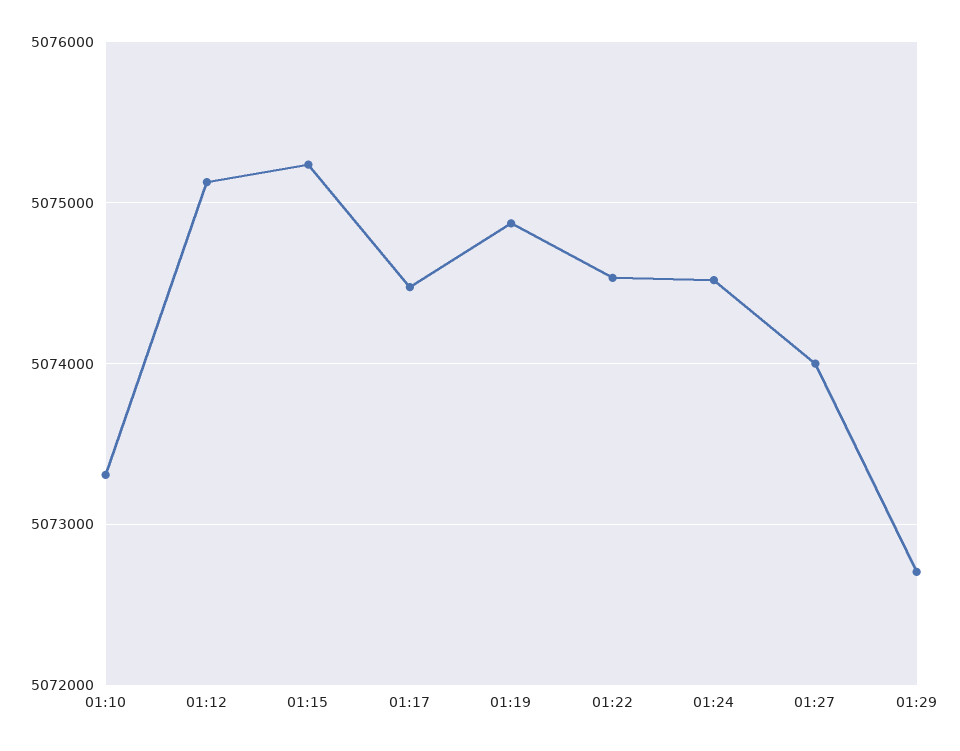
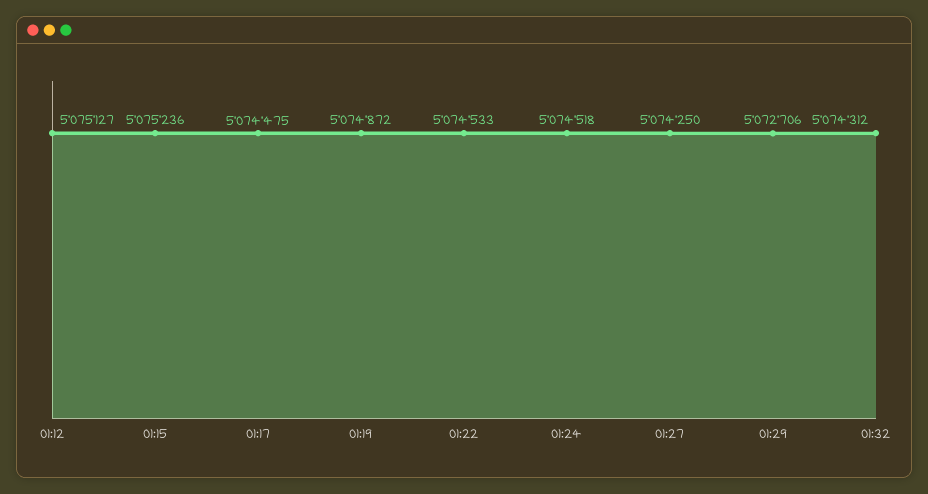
01:10: 5073300 -> none
01:27: 5074000 -> 5074250
01:32: none -> 5074312

